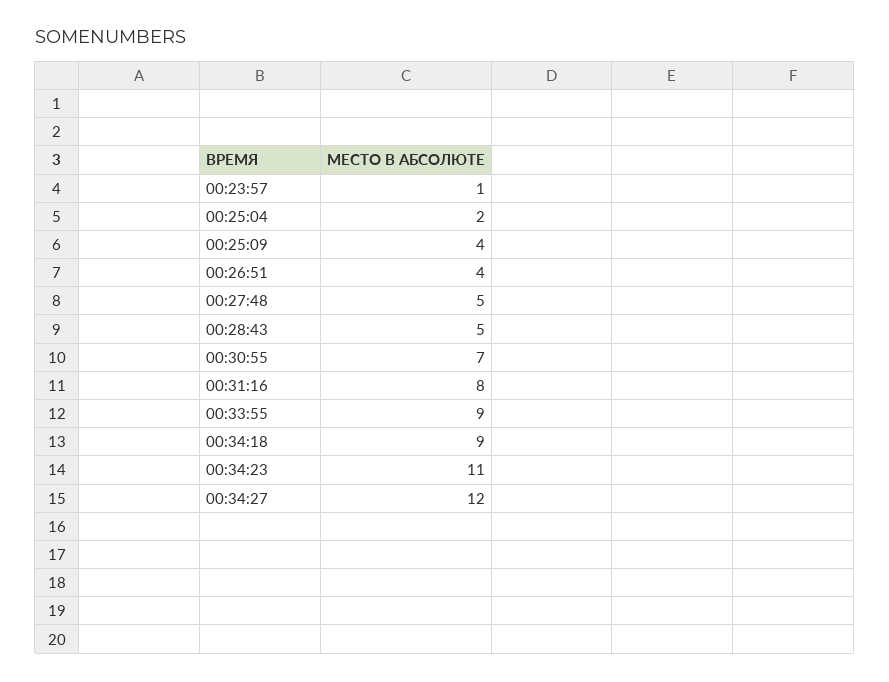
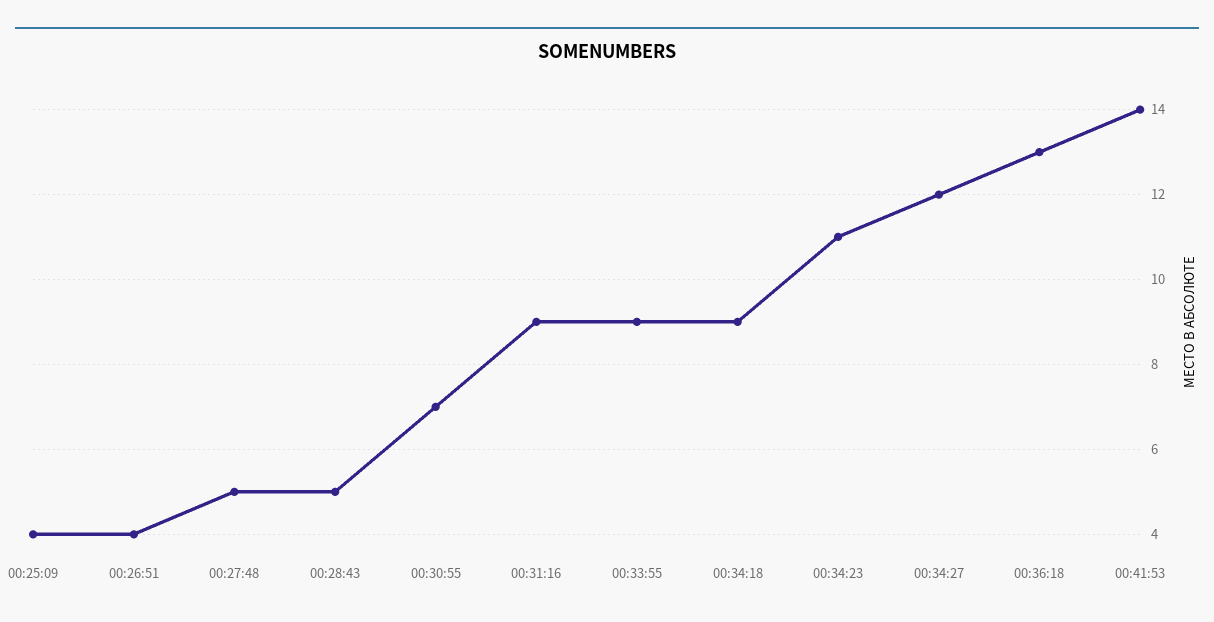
00:23:57: 1 -> none
00:25:04: 2 -> none
00:31:16: 8 -> 9
00:36:18: none -> 13
00:41:53: none -> 14

